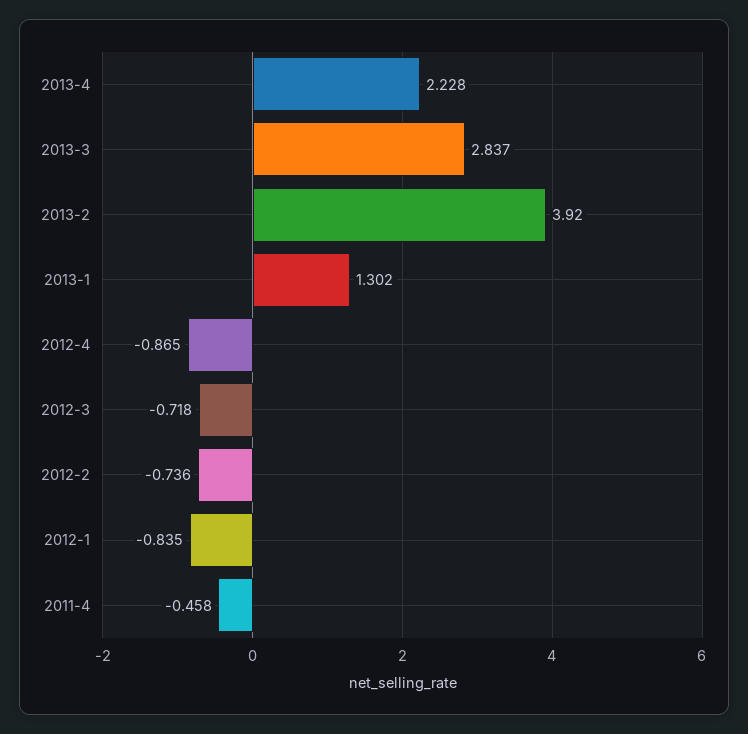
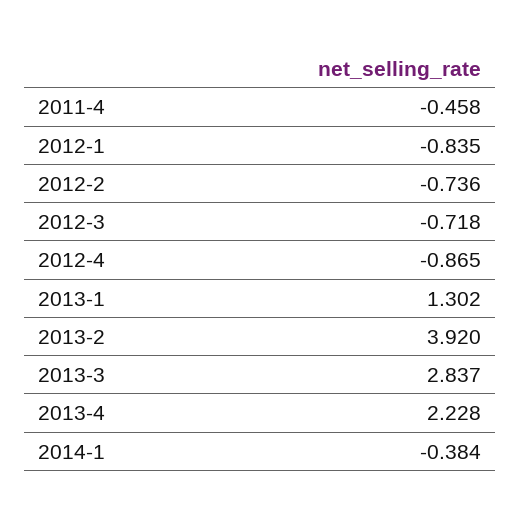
2014-1: none -> -0.384

